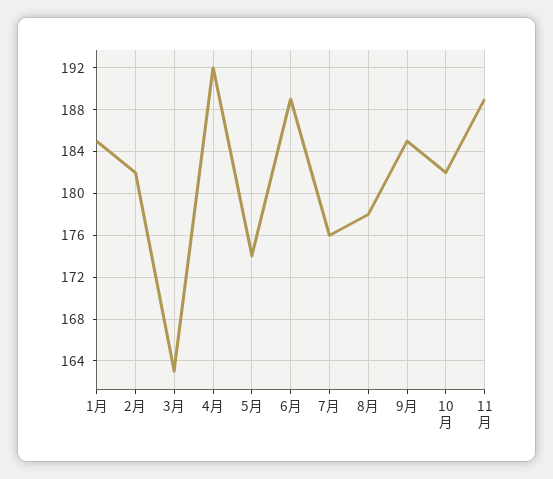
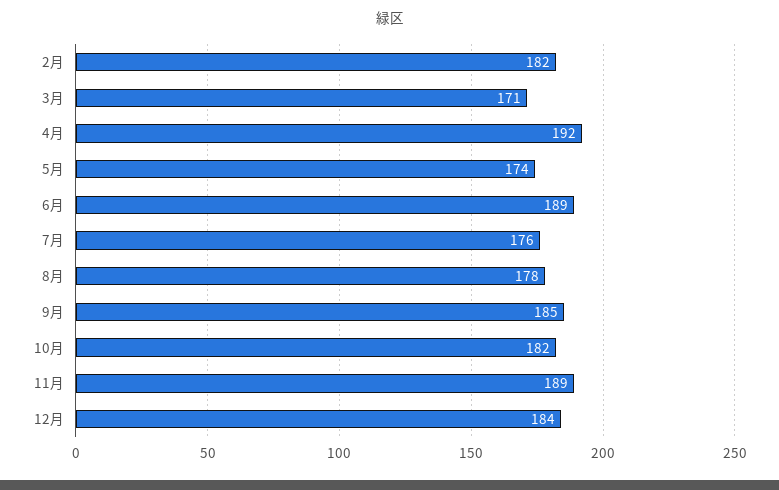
1月: 185 -> none
3月: 163 -> 171
12月: none -> 184

